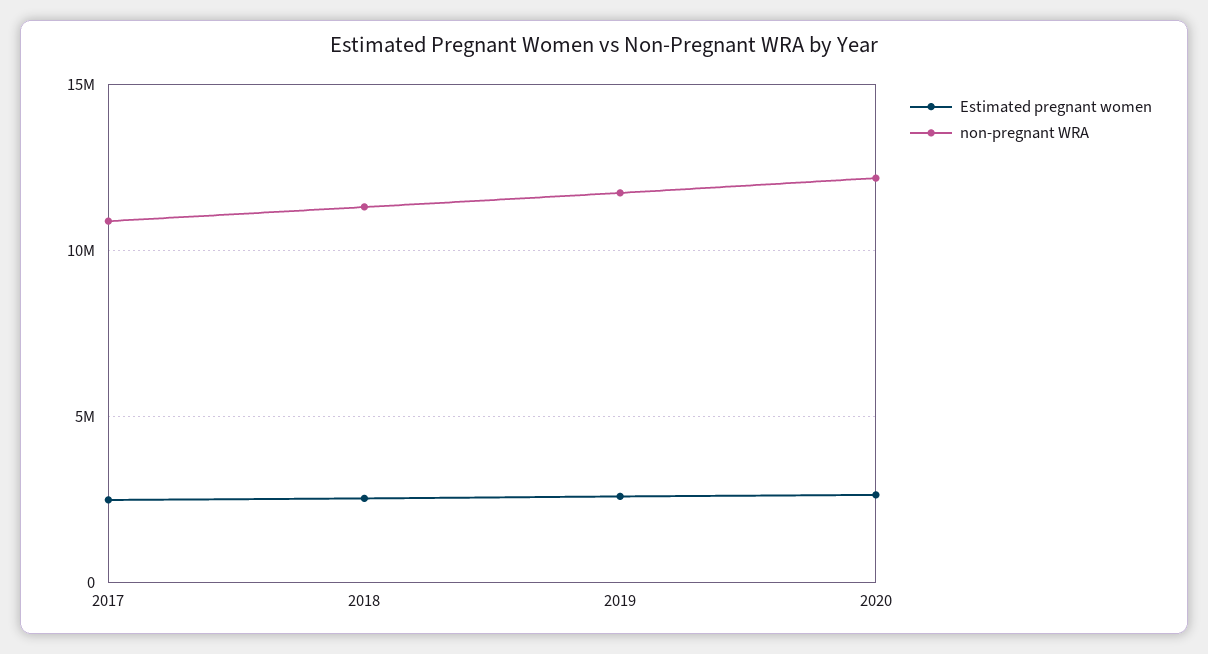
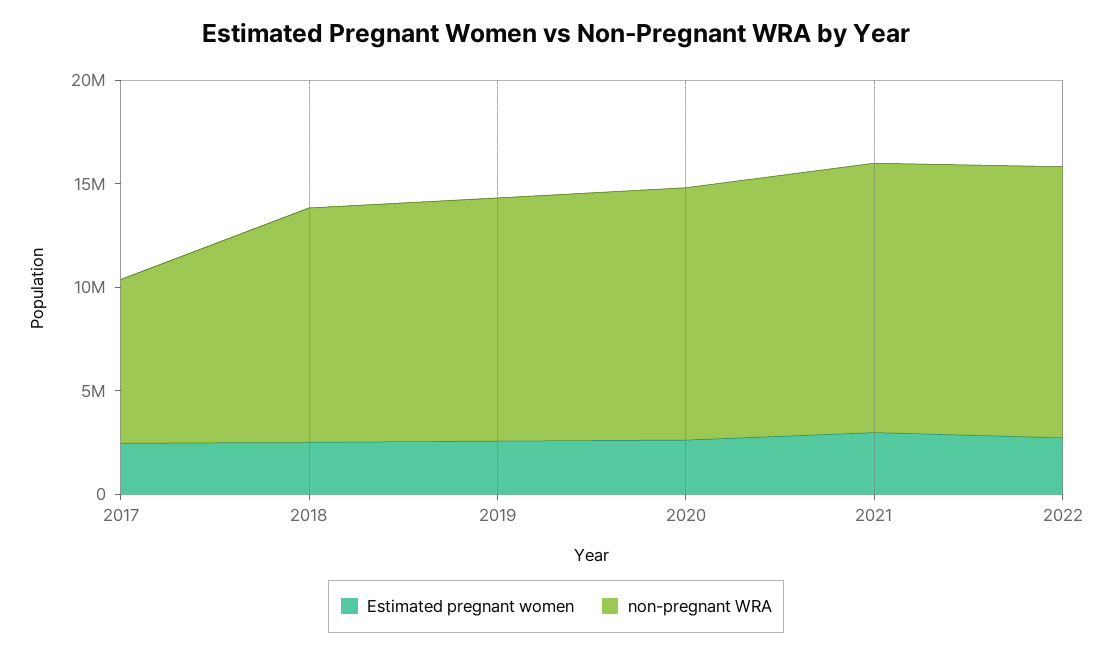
non-pregnant WRA, 2017: 11000000 -> 8000000
Estimated pregnant women, 2021: none -> 3000000
non-pregnant WRA, 2021: none -> 13000000
Estimated pregnant women, 2022: none -> 3000000
non-pregnant WRA, 2022: none -> 13000000

